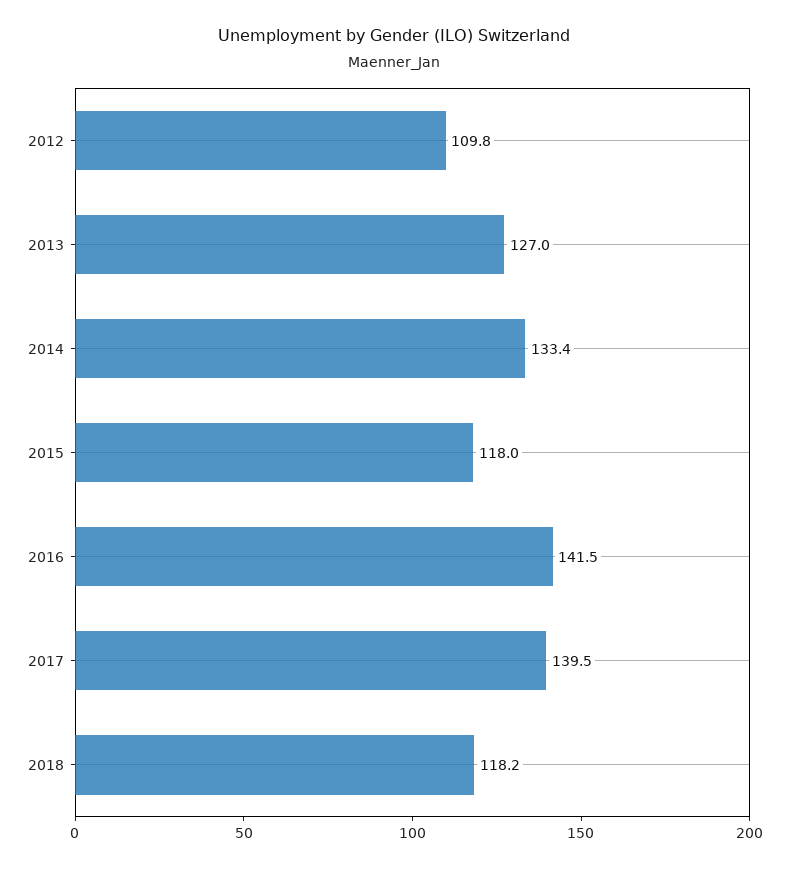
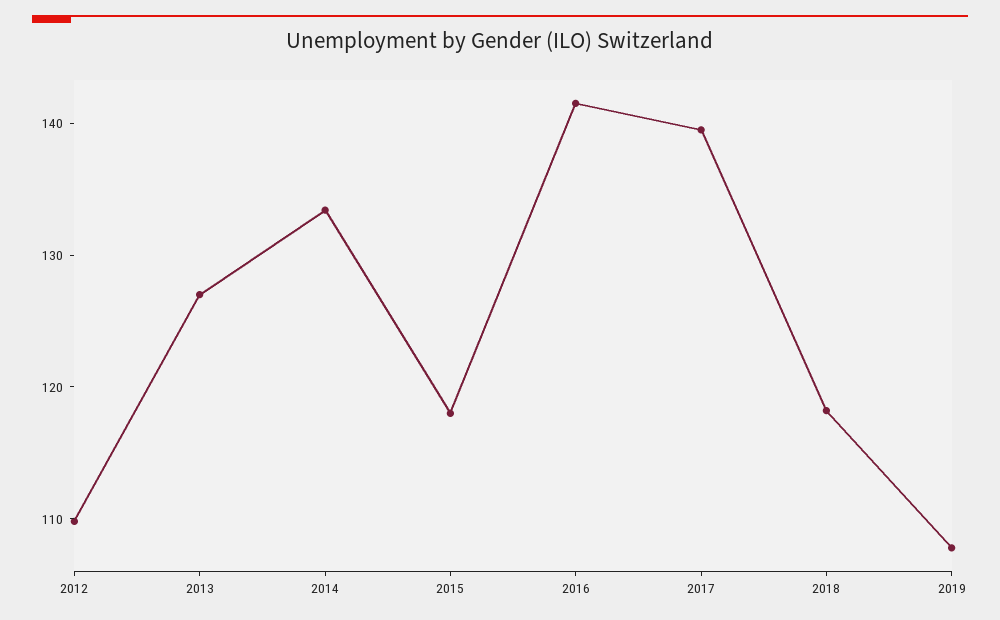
2019: none -> 108

